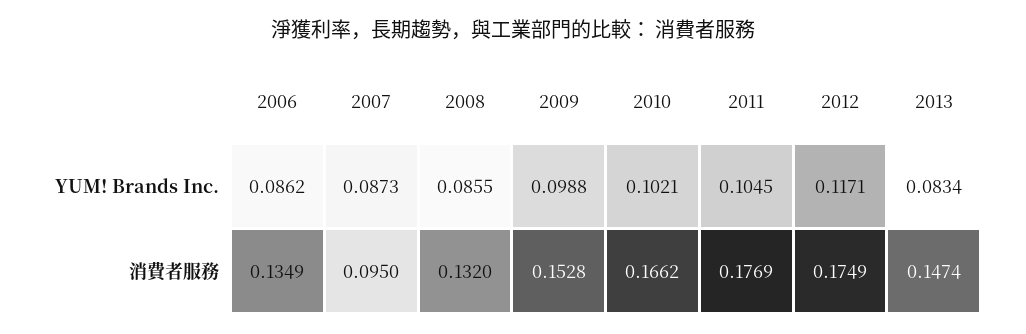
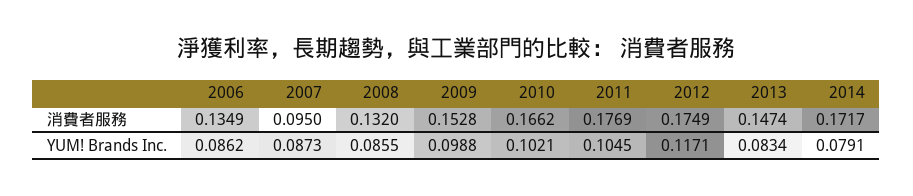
2014, 消費者服務: none -> 0.1717
2014, YUM! Brands Inc.: none -> 0.0791

